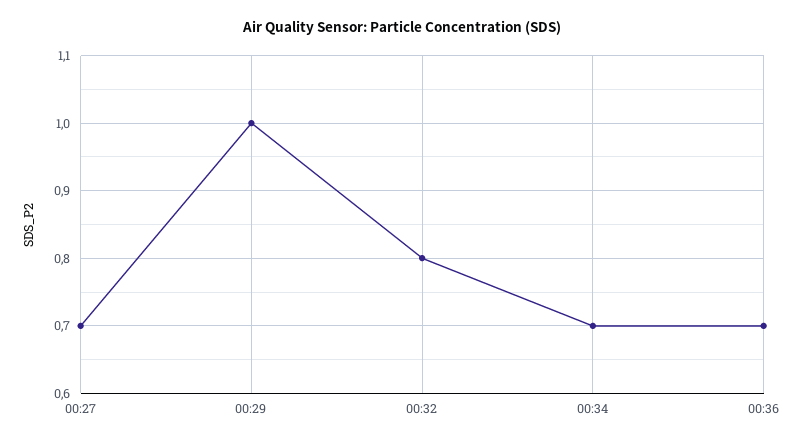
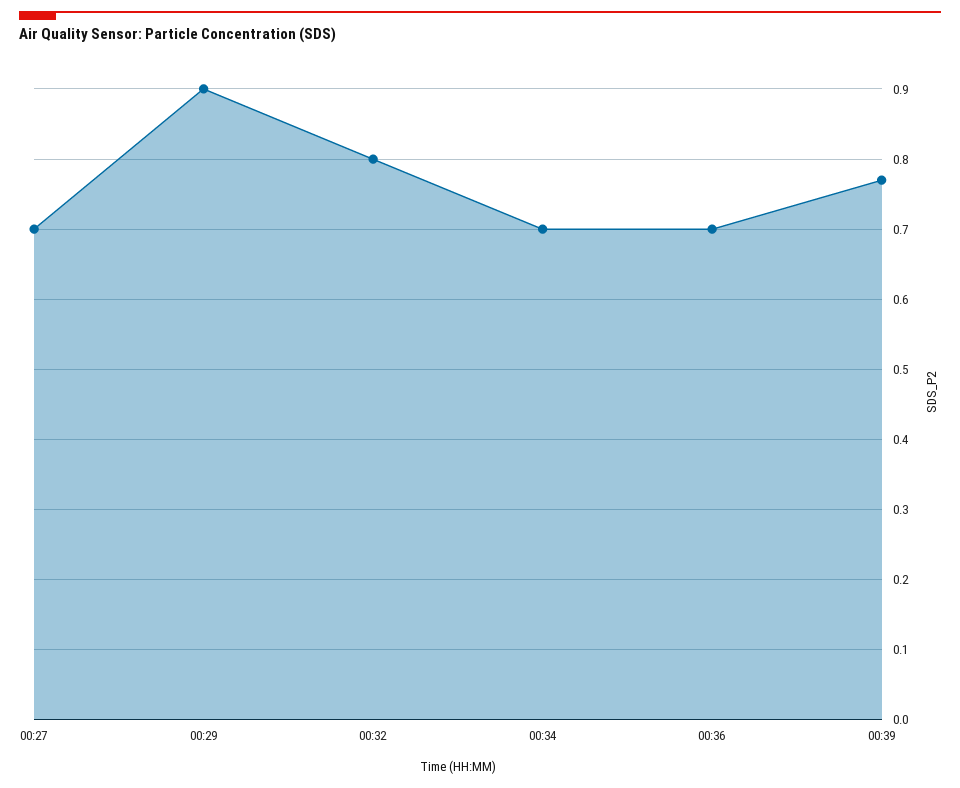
00:29: 1 -> 0.9
00:39: none -> 0.77

